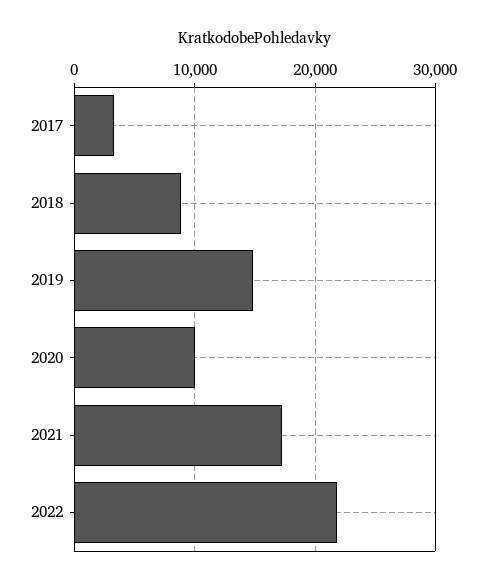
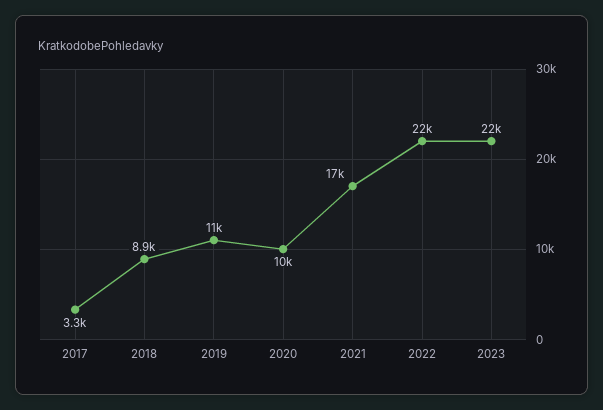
2019: 15000 -> 11000
2023: none -> 22000

